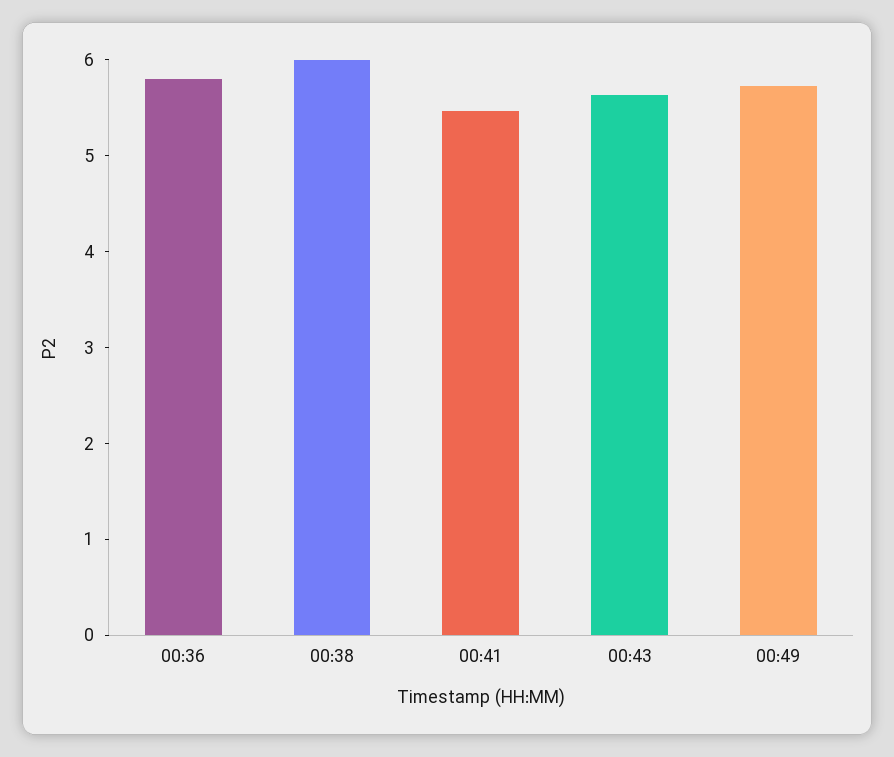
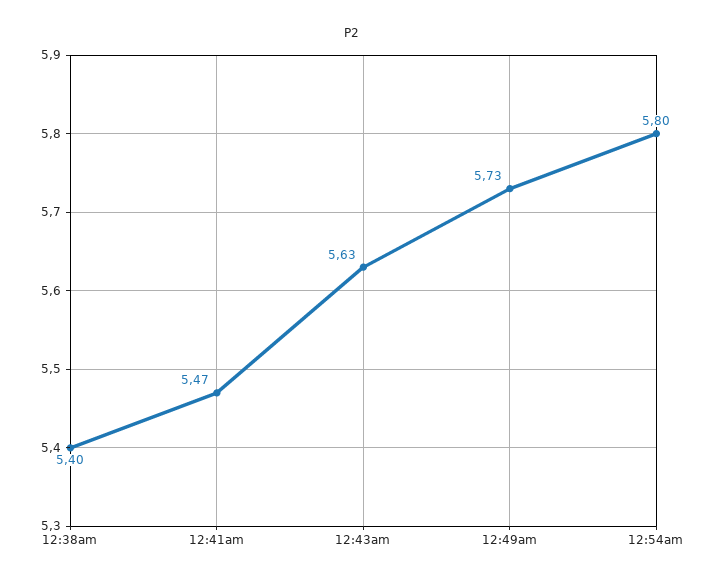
00:36: 5.8 -> none
00:38: 6 -> 5.4
12:54am: none -> 5.8

